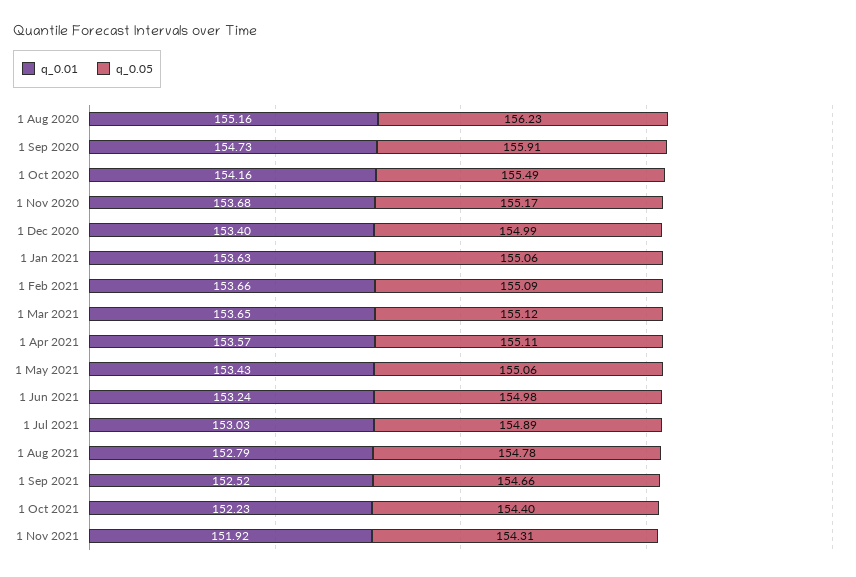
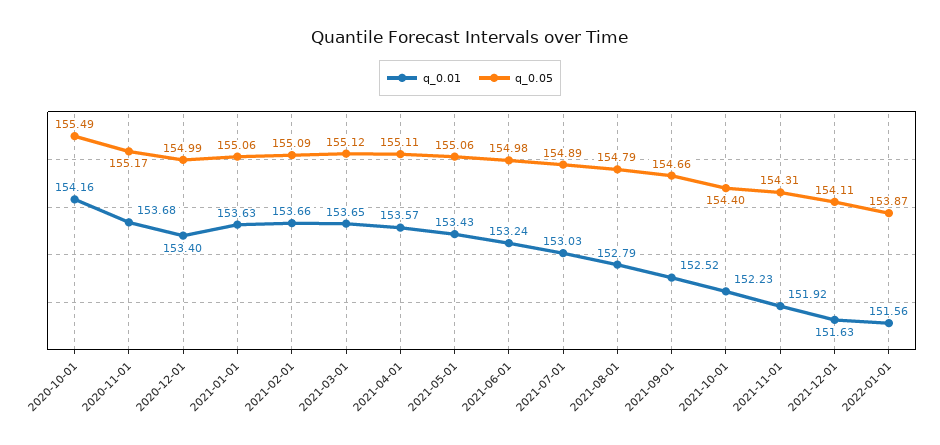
q_0.01, 1 Aug 2020: 155.16 -> none
q_0.05, 1 Aug 2020: 156.23 -> none
q_0.01, 1 Sep 2020: 154.73 -> none
q_0.05, 1 Sep 2020: 155.91 -> none
q_0.05, 1 Aug 2021: 154.78 -> 154.79
q_0.01, 2021-12-01: none -> 151.63
q_0.05, 2021-12-01: none -> 154.11
q_0.01, 2022-01-01: none -> 151.56
q_0.05, 2022-01-01: none -> 153.87

